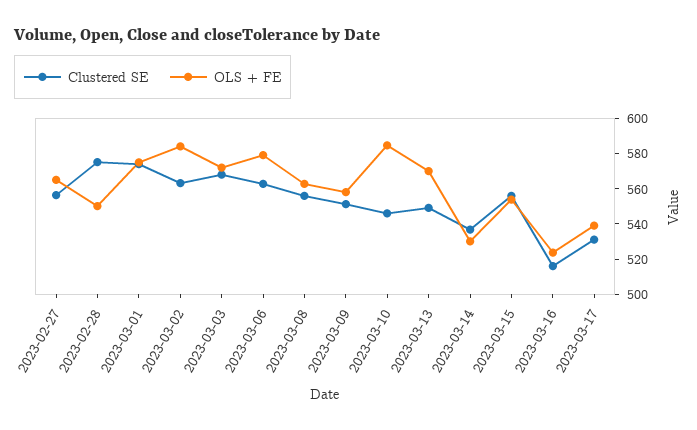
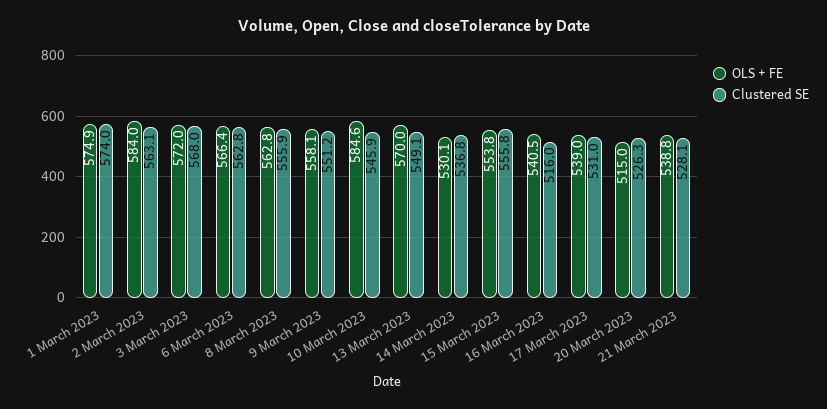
Clustered SE, 2023-02-27: 555 -> none
OLS + FE, 2023-02-27: 565 -> none
Clustered SE, 2023-02-28: 575 -> none
OLS + FE, 2023-02-28: 550 -> none
OLS + FE, 2023-03-06: 580 -> 566.4
OLS + FE, 2023-03-16: 525 -> 540.5
OLS + FE, 20 March 2023: none -> 515
Clustered SE, 20 March 2023: none -> 526.3
OLS + FE, 21 March 2023: none -> 538.8
Clustered SE, 21 March 2023: none -> 528.1

